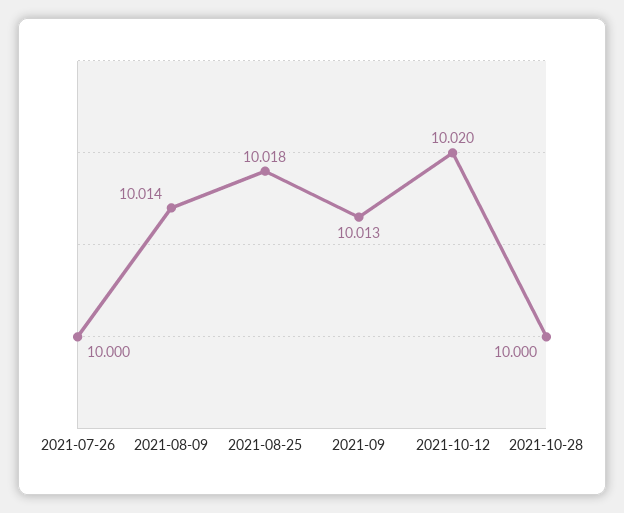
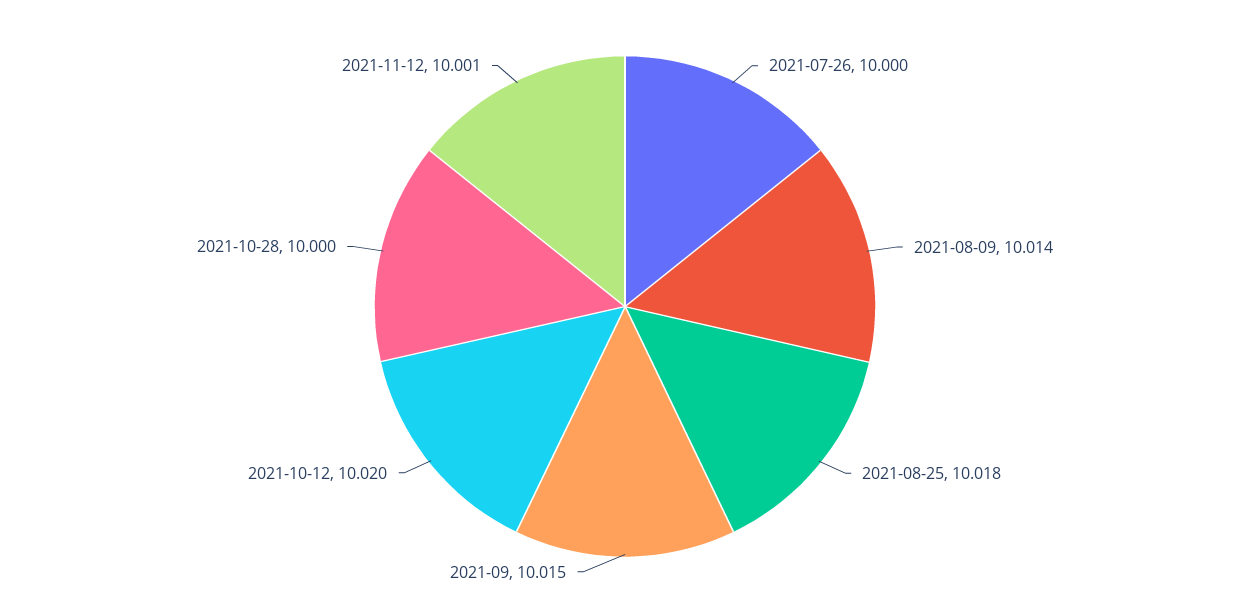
2021-09: 10.013 -> 10.015
2021-11-12: none -> 10.001

